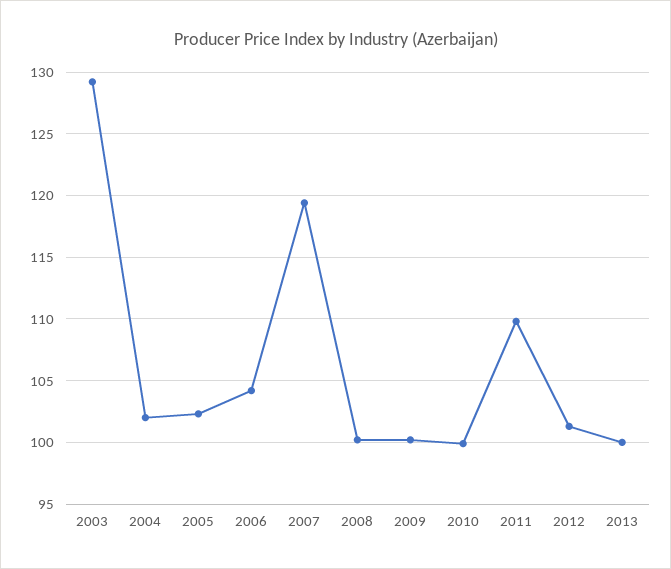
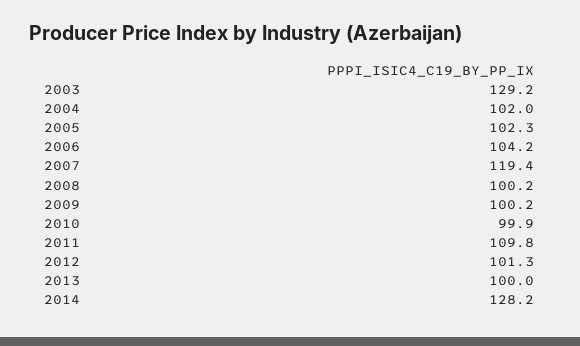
2014: none -> 128.2

